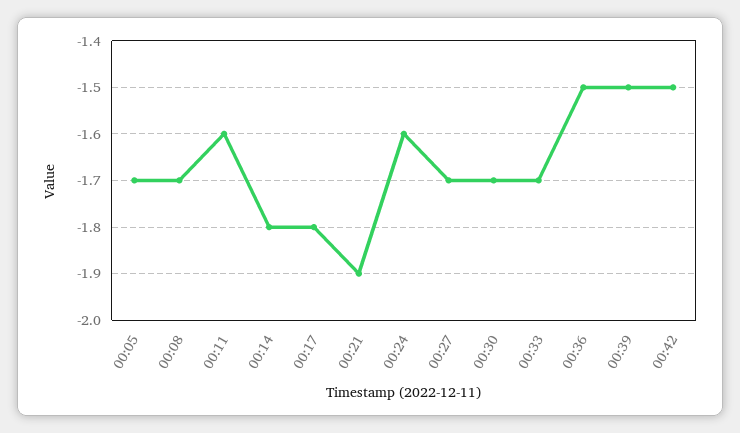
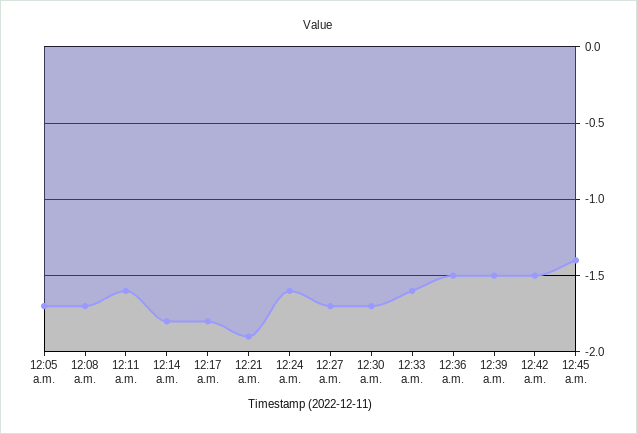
00:33: -1.7 -> -1.6
12:45 a.m.: none -> -1.4

